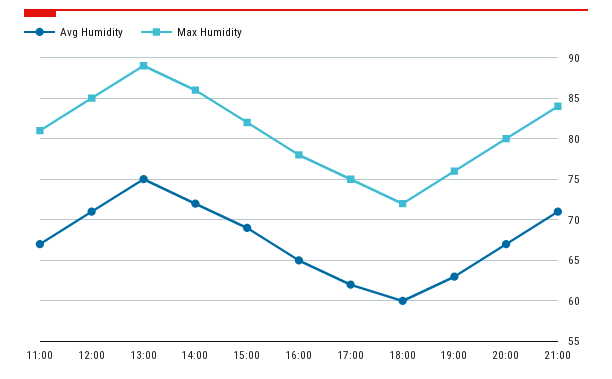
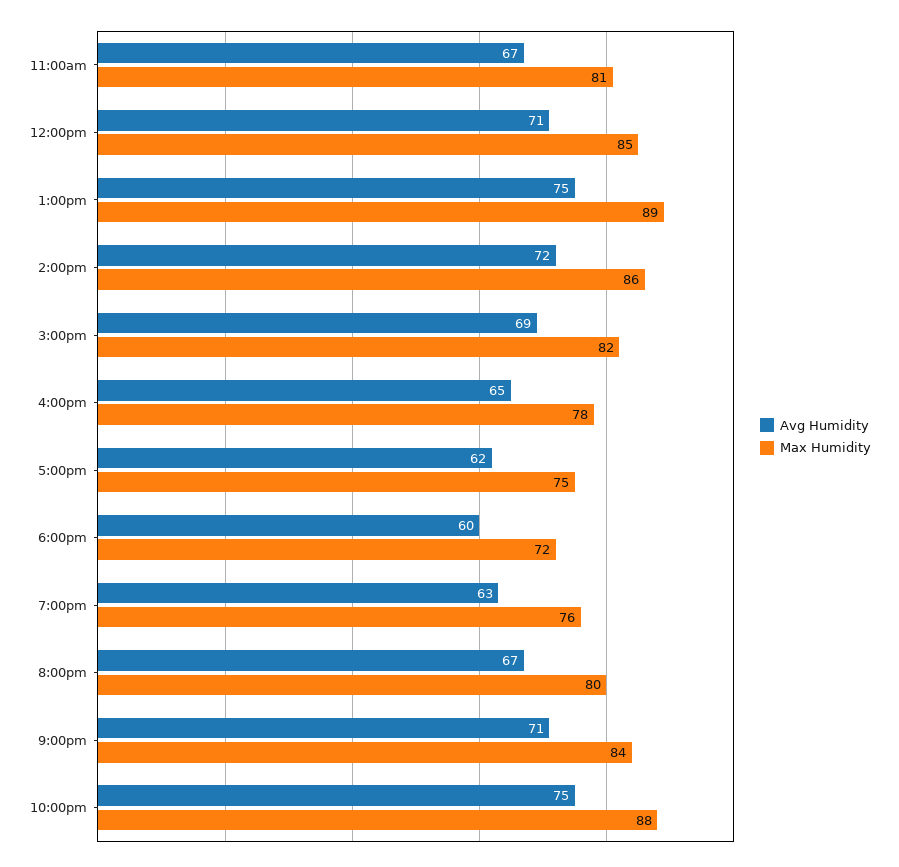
Avg Humidity, 10:00pm: none -> 75
Max Humidity, 10:00pm: none -> 88

